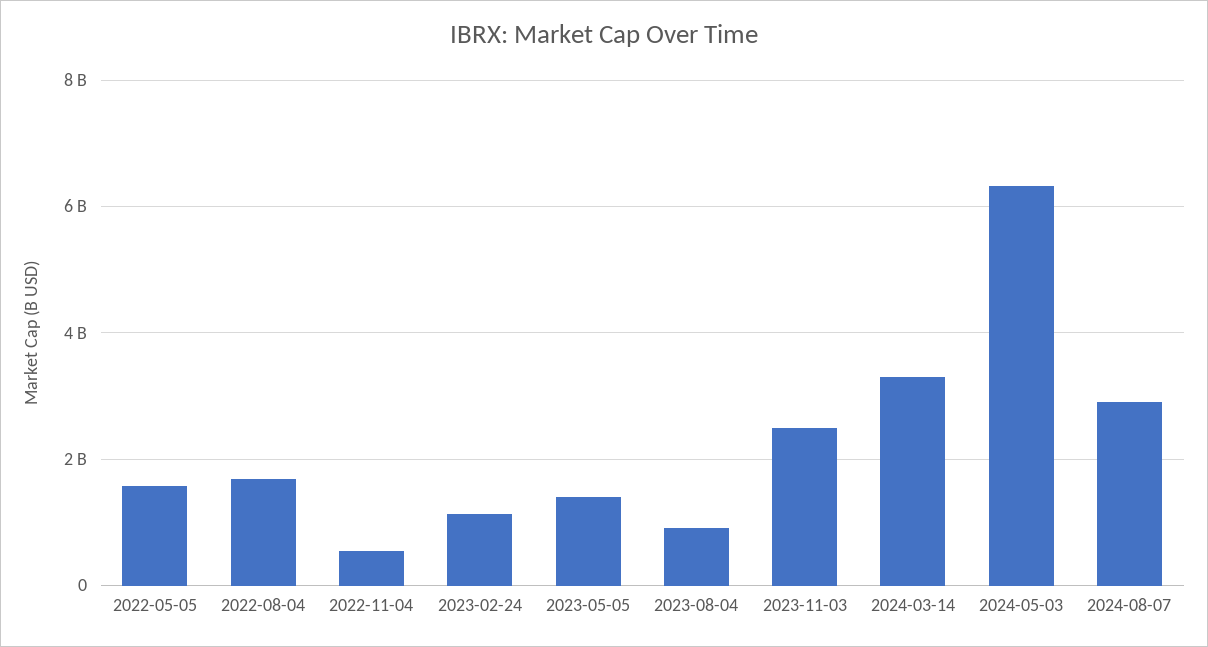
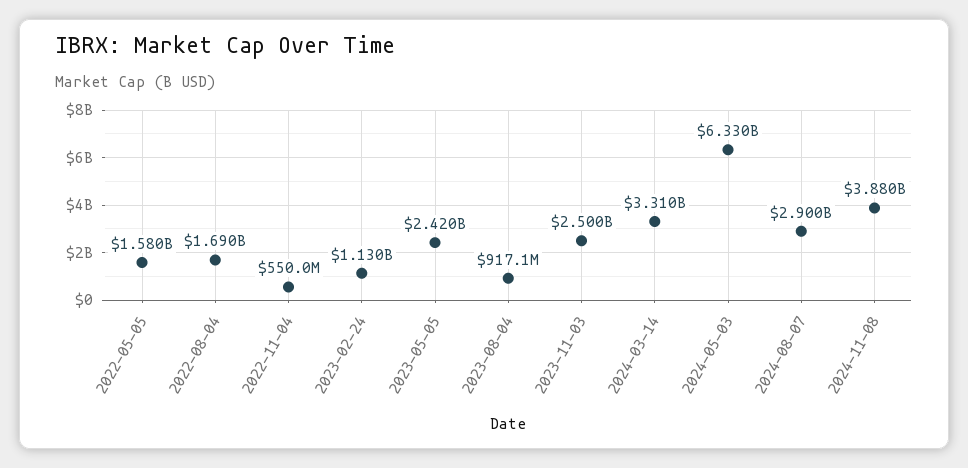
2023-05-05: 1400000000 -> 2420000000
2024-11-08: none -> 3880000000

